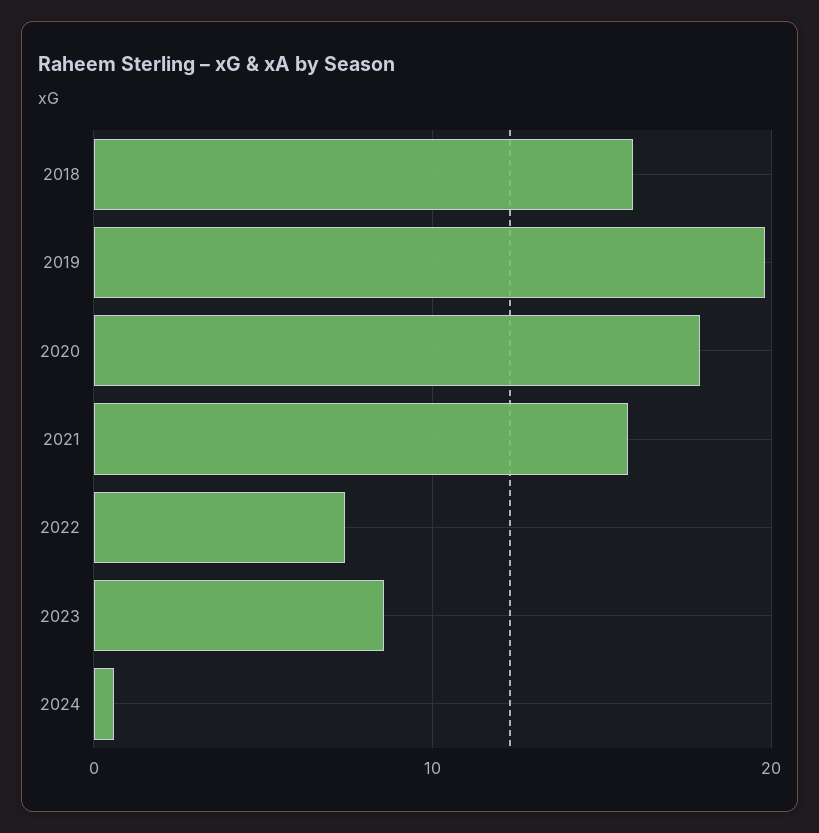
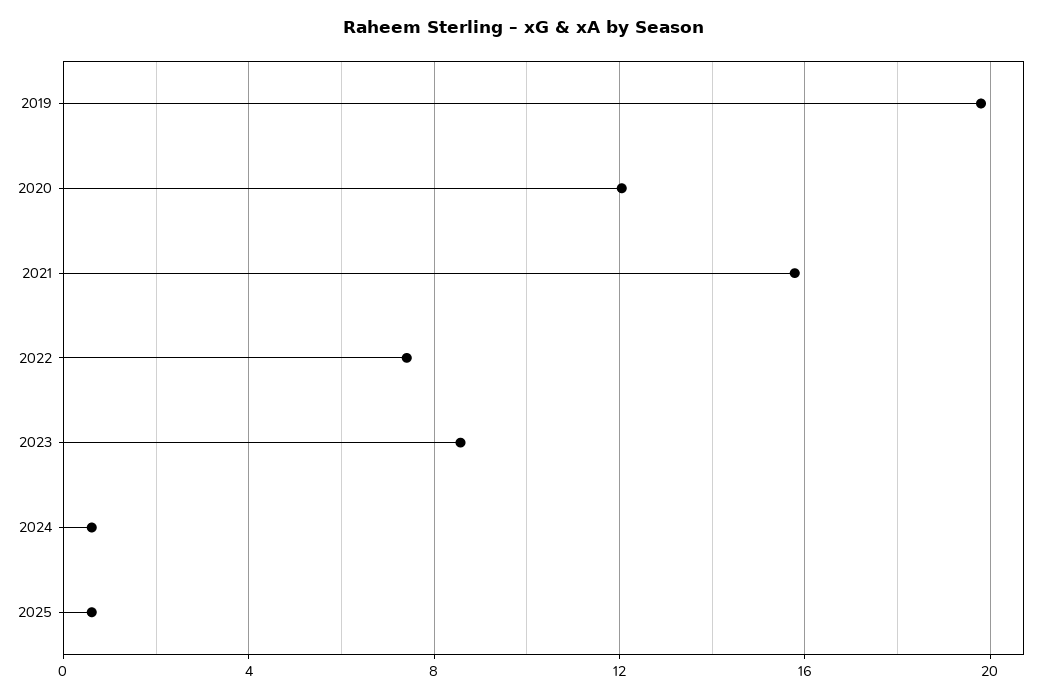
2018: 16 -> none
2020: 18 -> 12
2025: none -> 0.5

